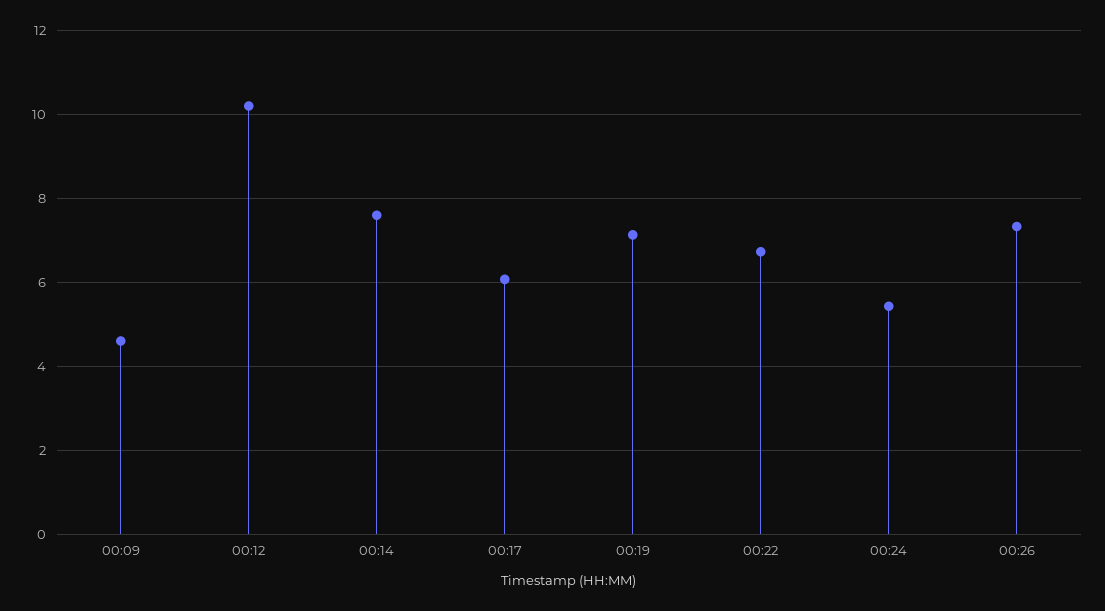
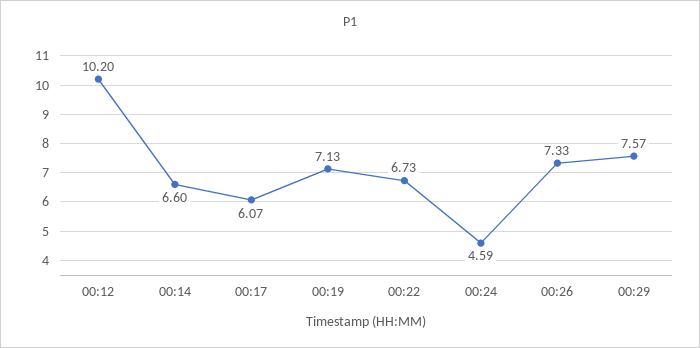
00:09: 4.6 -> none
00:14: 7.6 -> 6.6
00:24: 5.4 -> 4.59
00:29: none -> 7.57

